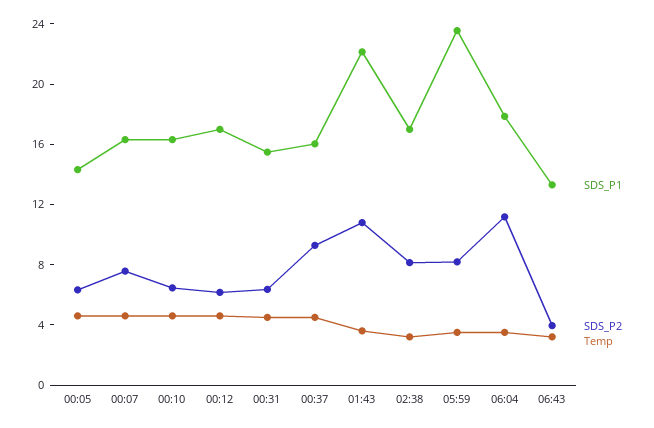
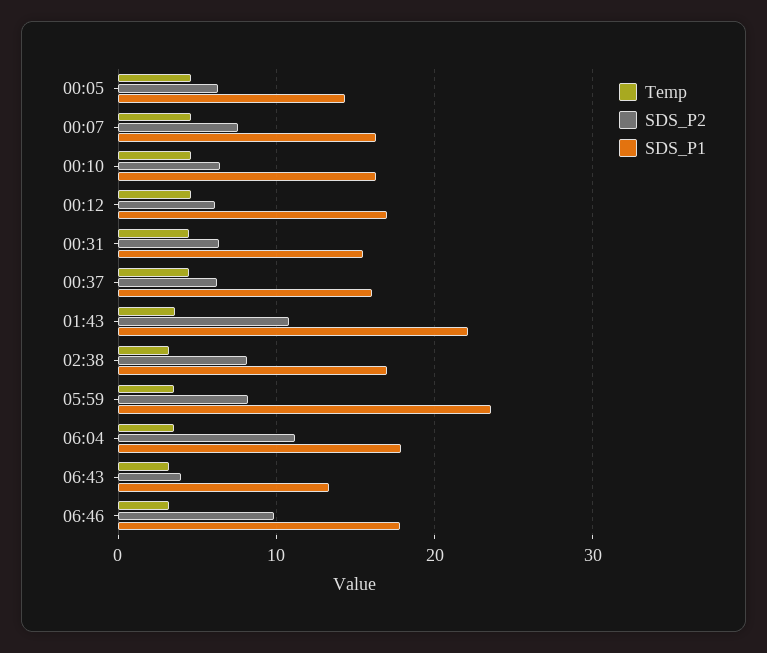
SDS_P2, 00:37: 9 -> 6
Temp, 06:46: none -> 3
SDS_P2, 06:46: none -> 10
SDS_P1, 06:46: none -> 18

